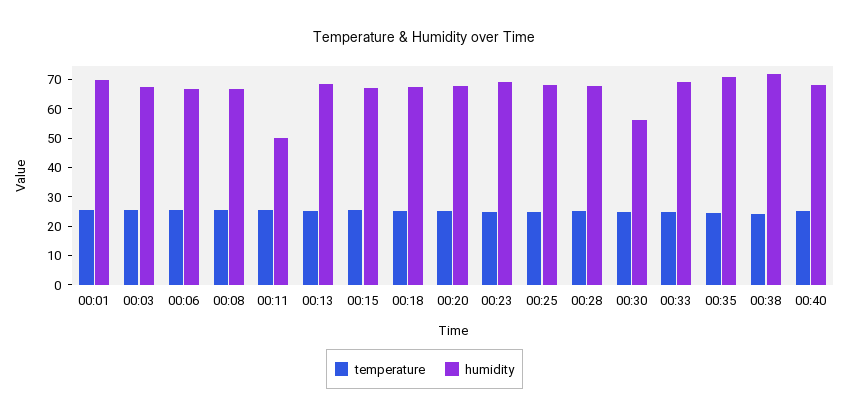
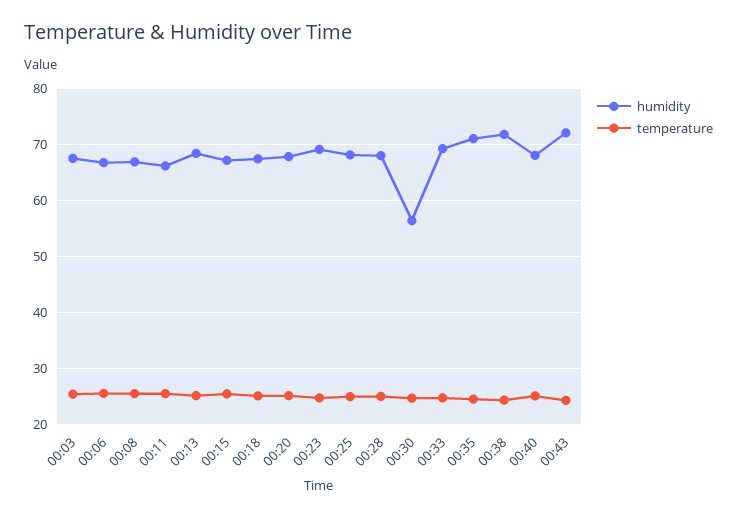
temperature, 00:01: 25 -> none
humidity, 00:01: 70 -> none
humidity, 00:11: 50 -> 66
humidity, 00:43: none -> 72
temperature, 00:43: none -> 24

